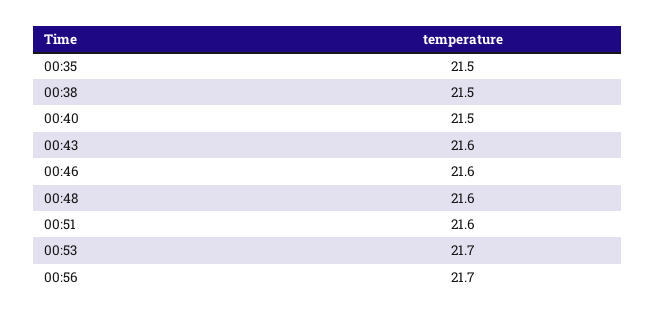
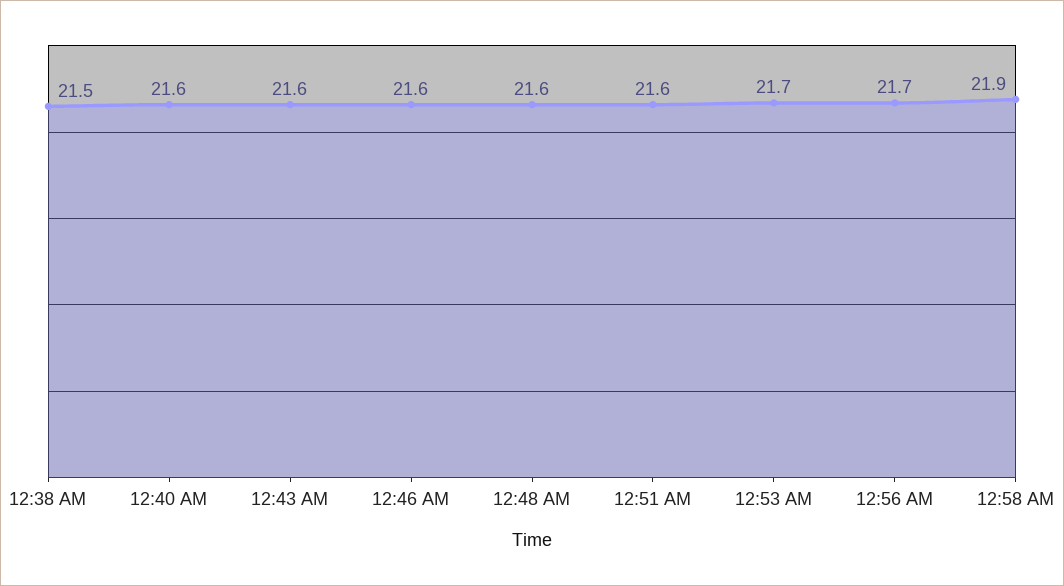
00:35: 21.5 -> none
00:40: 21.5 -> 21.6
12:58 AM: none -> 21.9

